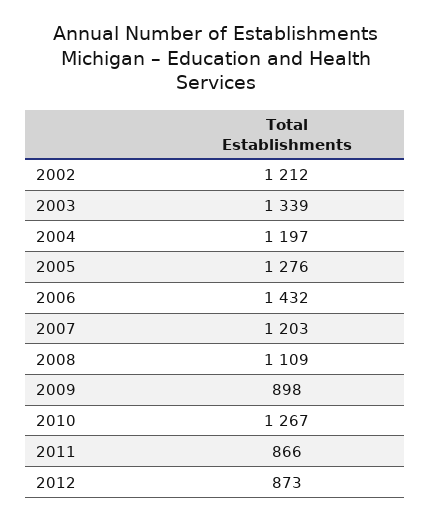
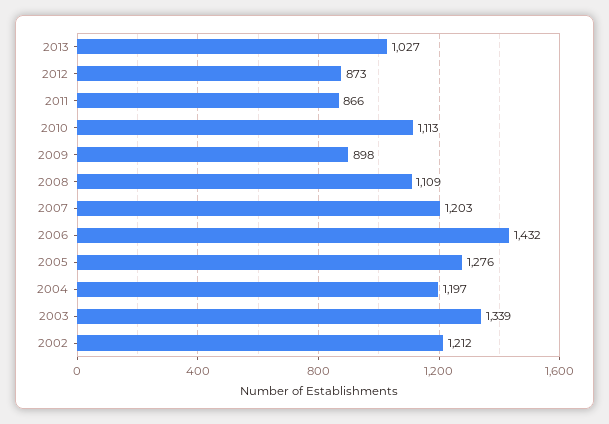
2010: 1267 -> 1113
2013: none -> 1027

